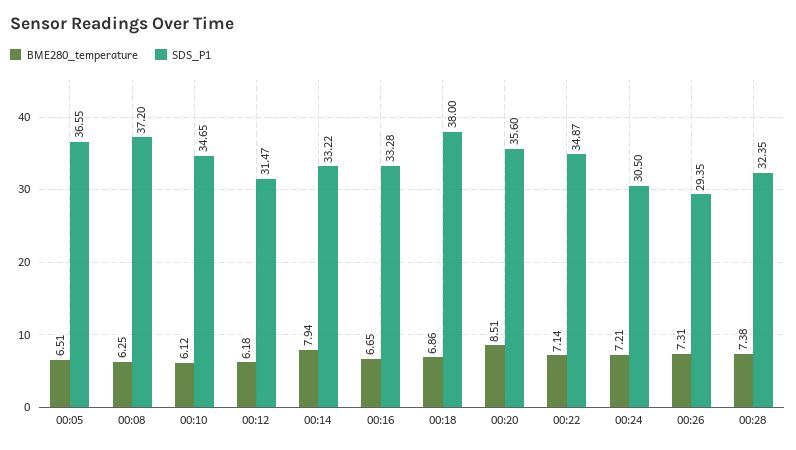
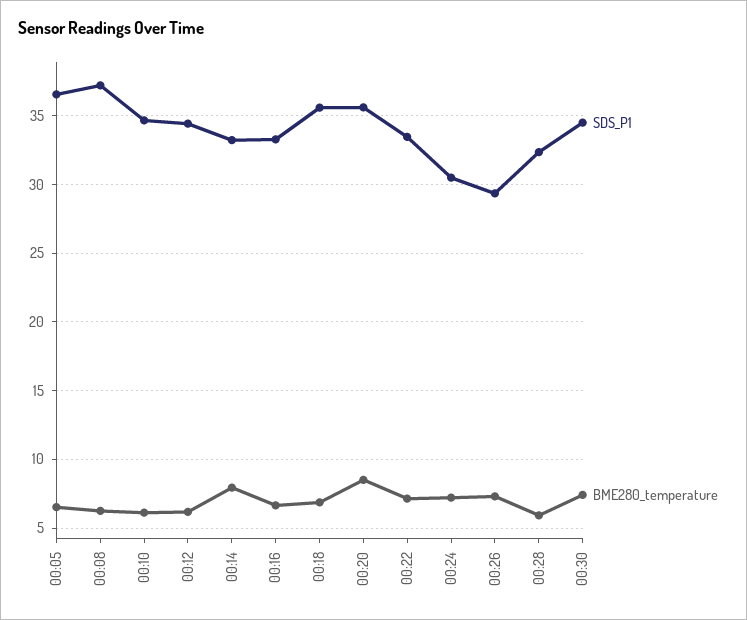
SDS_P1, 00:12: 31.47 -> 34.5
SDS_P1, 00:18: 38 -> 35.5
SDS_P1, 00:22: 34.87 -> 33.5
BME280_temperature, 00:28: 7.38 -> 6
SDS_P1, 00:30: none -> 34.5
BME280_temperature, 00:30: none -> 7.5

